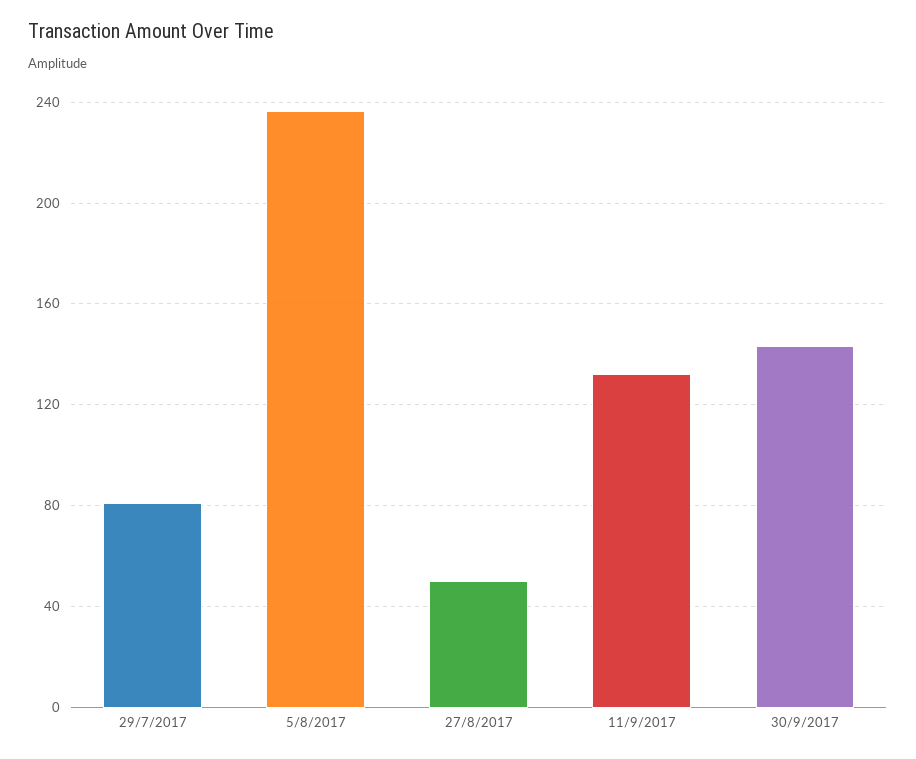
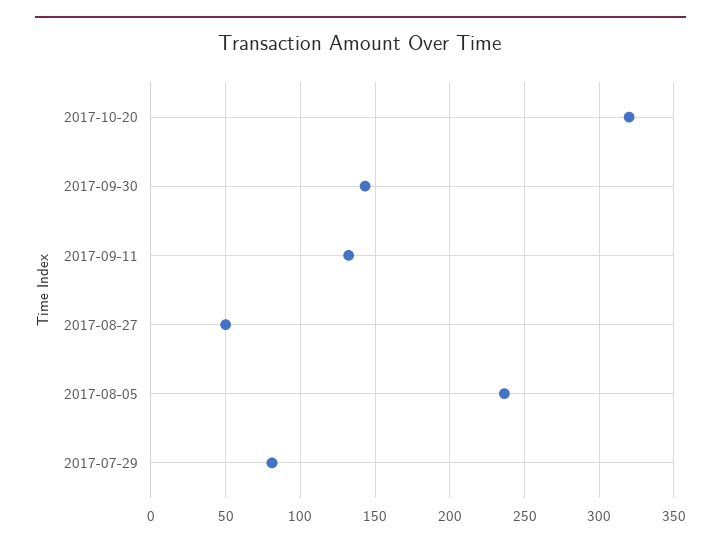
2017-10-20: none -> 320

